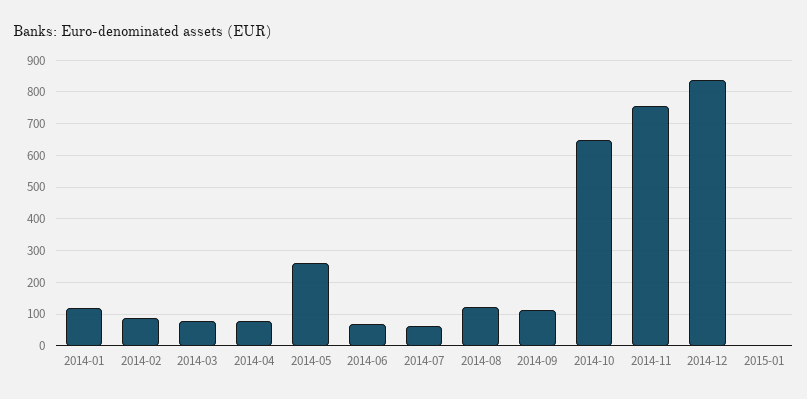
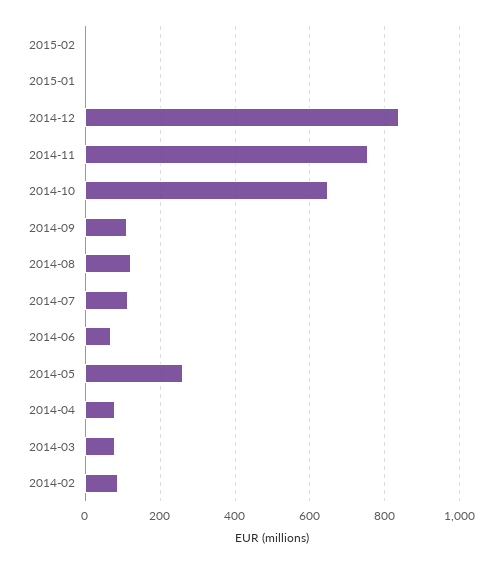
2014-01: 120 -> none
2014-07: 60 -> 120
2015-02: none -> 0

